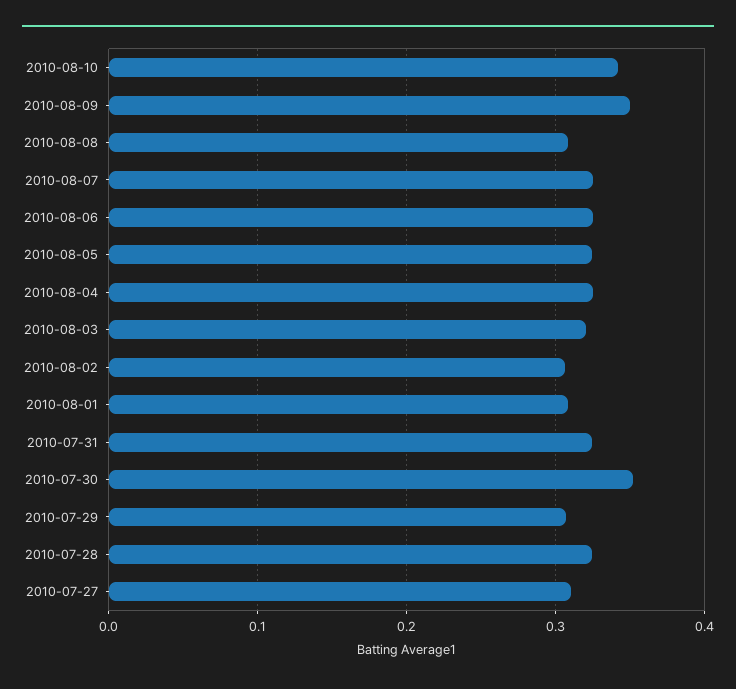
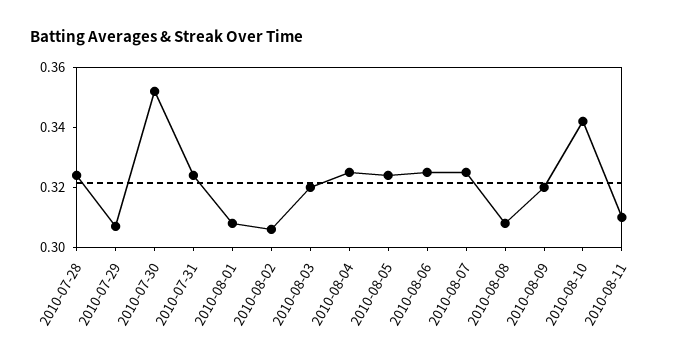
2010-08-09: 0.35 -> 0.32
2010-07-27: 0.31 -> none
2010-08-11: none -> 0.31

